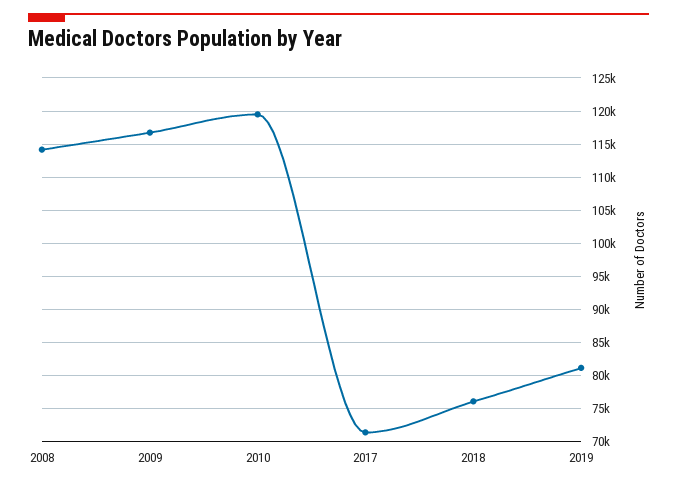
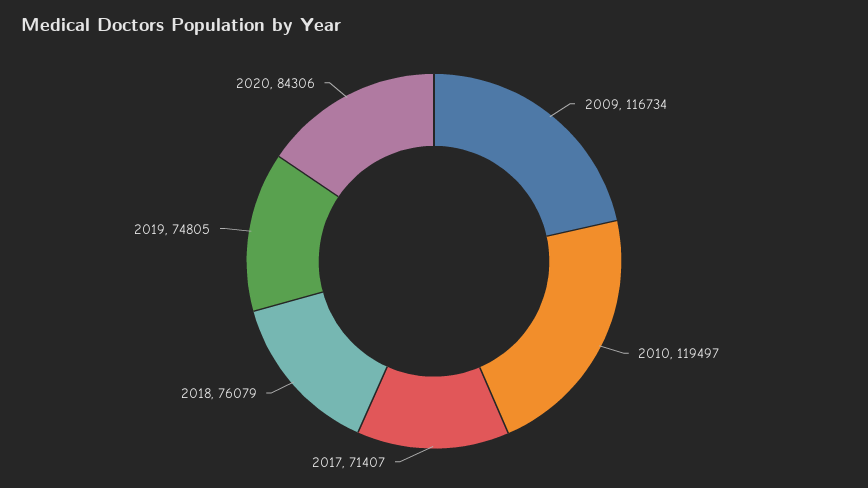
2008: 114000 -> none
2019: 81000 -> 74805
2020: none -> 84306

